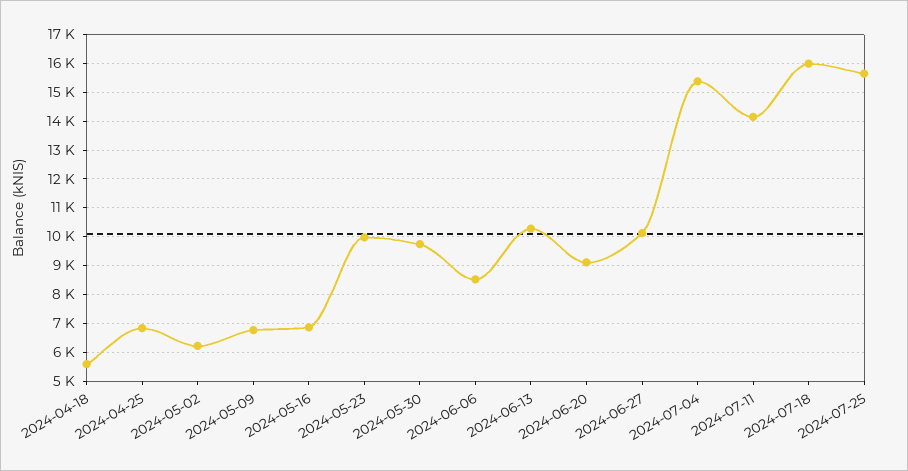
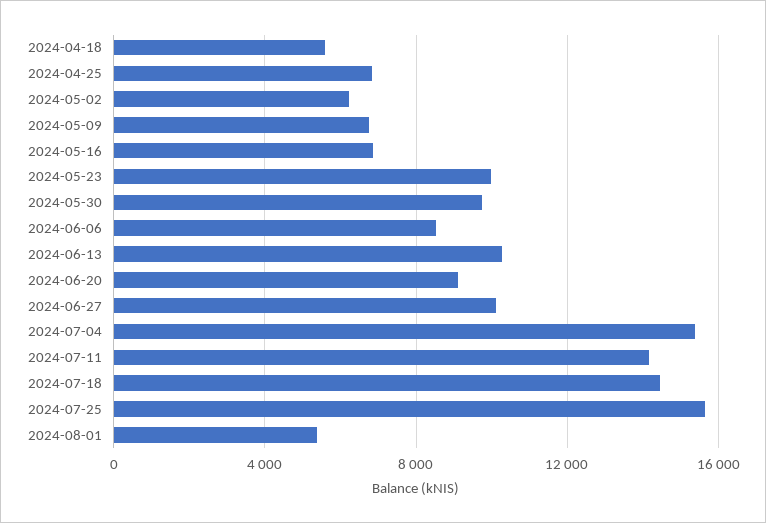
2024-07-18: 16000 -> 14500
2024-08-01: none -> 5500

